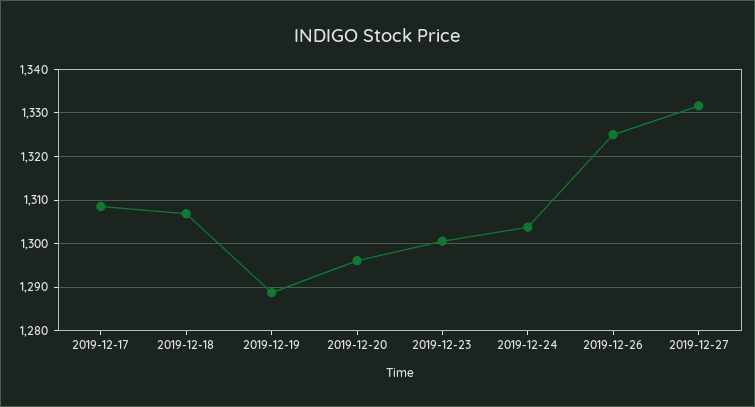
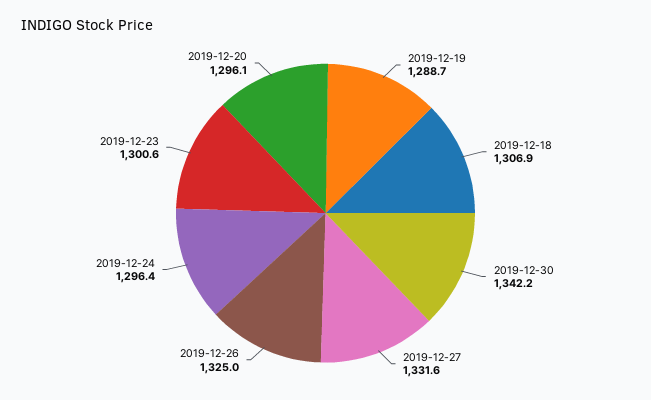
2019-12-17: 1308 -> none
2019-12-24: 1304 -> 1296.4
2019-12-30: none -> 1342.2

